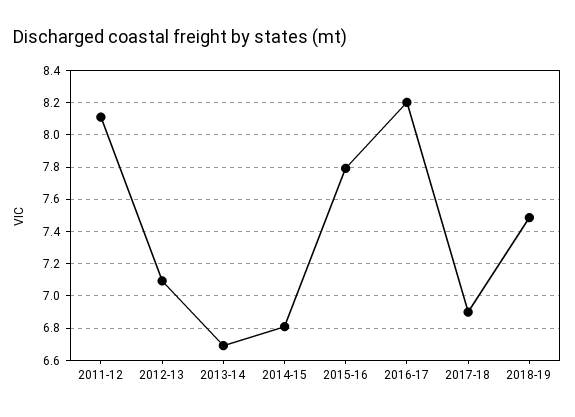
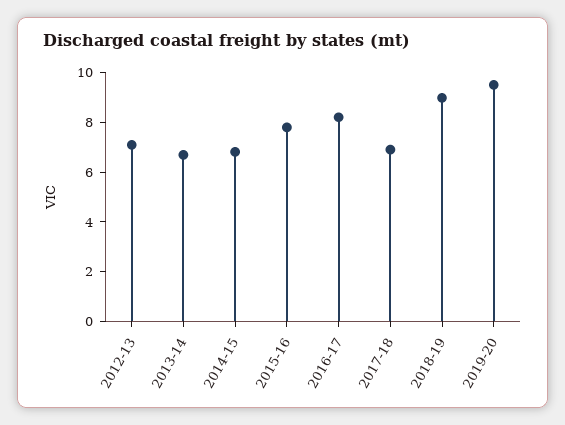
2011-12: 8.1 -> none
2018-19: 7.5 -> 9
2019-20: none -> 9.5

